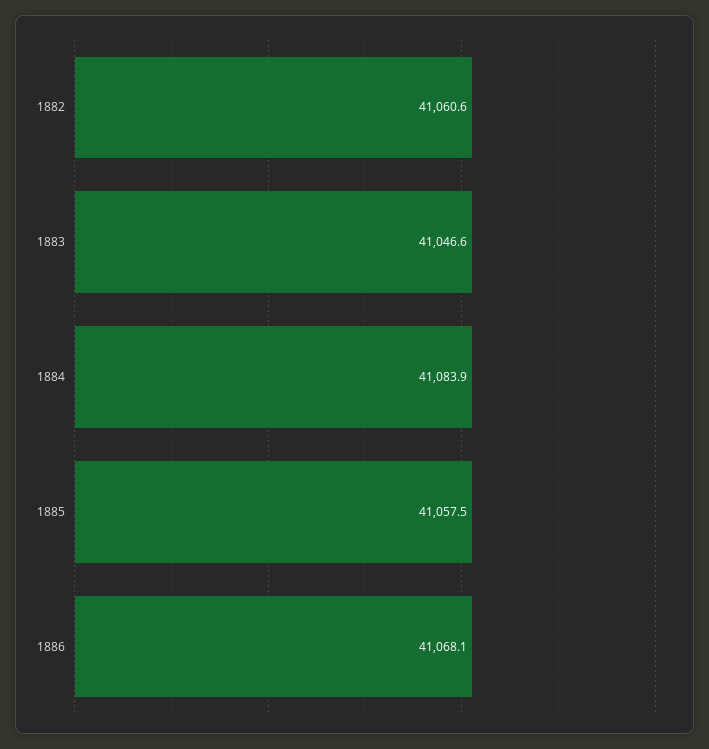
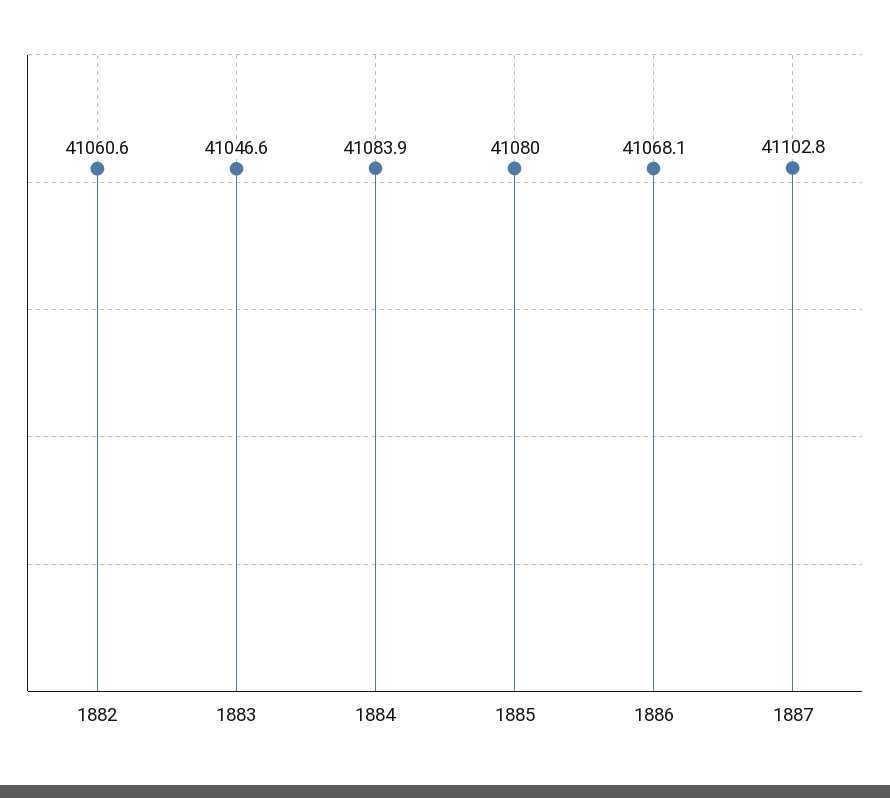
1885: 41057.5 -> 41080
1887: none -> 41102.8

